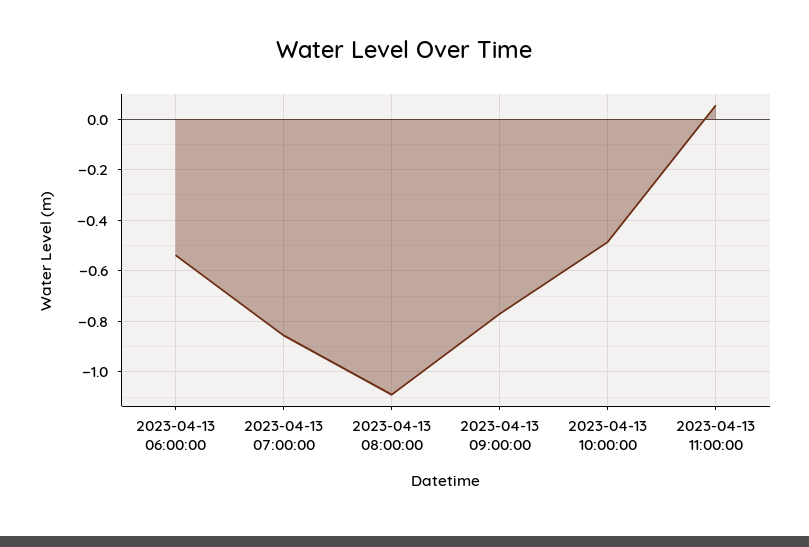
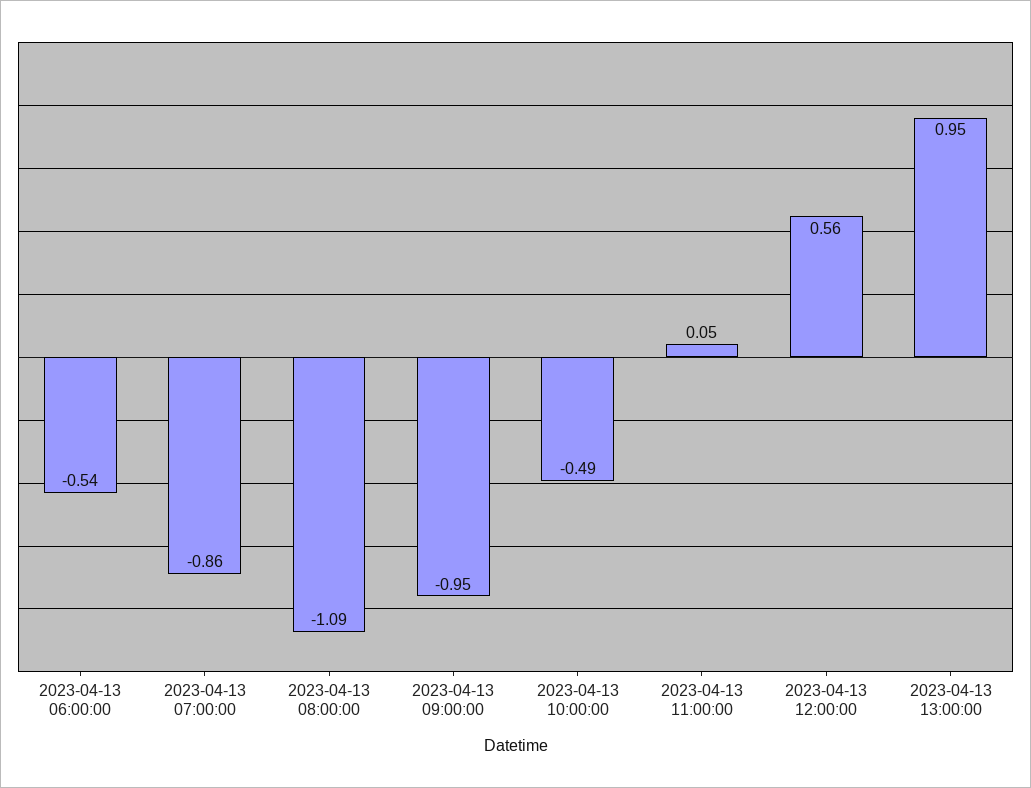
2023-04-13 09:00:00: -0.775 -> -0.95
2023-04-13 12:00:00: none -> 0.56
2023-04-13 13:00:00: none -> 0.95

